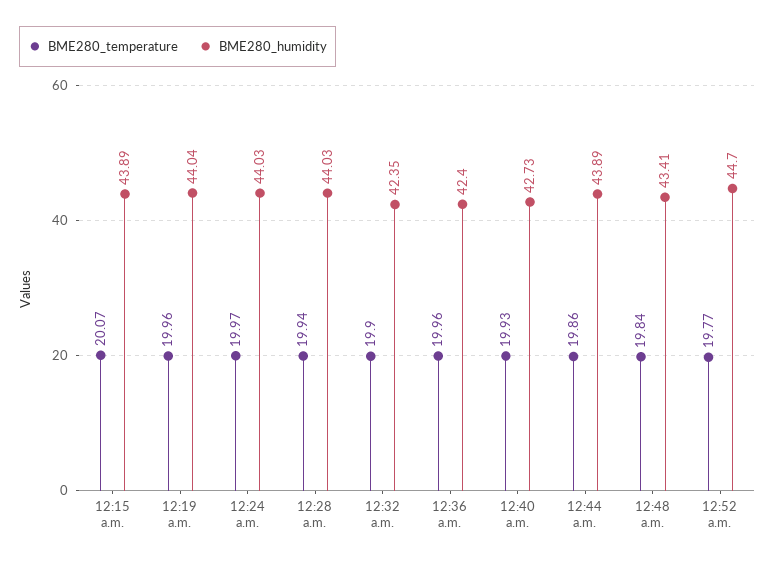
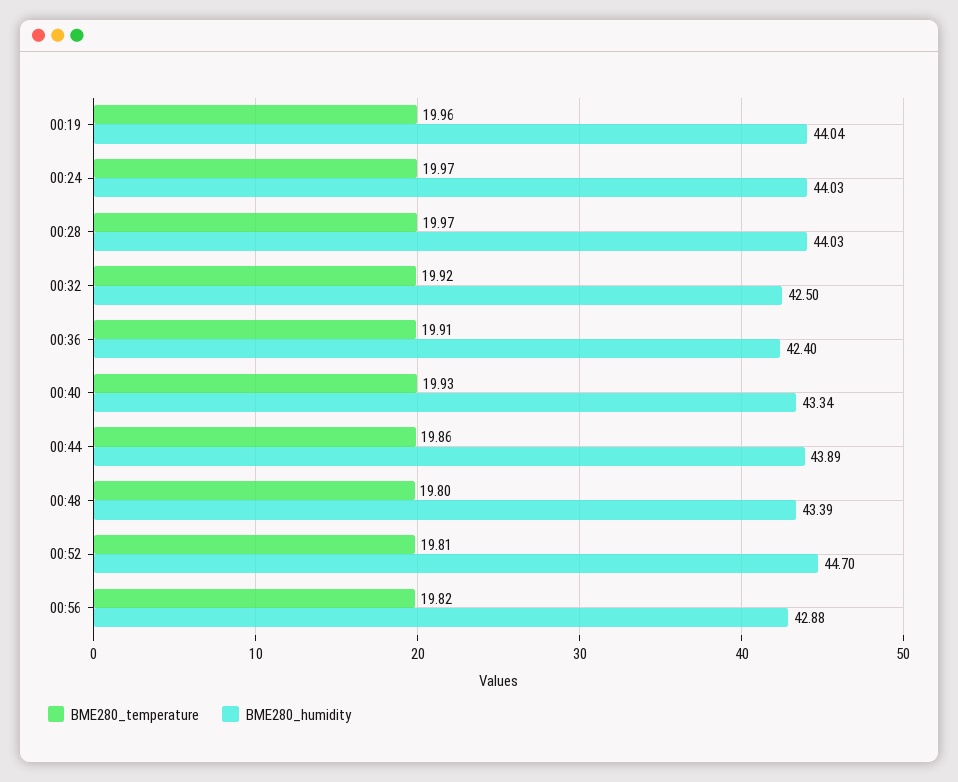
BME280_temperature, 12:15 a.m.: 20.07 -> none
BME280_humidity, 12:15 a.m.: 43.89 -> none
BME280_temperature, 12:28 a.m.: 19.94 -> 19.97
BME280_temperature, 12:32 a.m.: 19.9 -> 19.92
BME280_humidity, 12:32 a.m.: 42.35 -> 42.5
BME280_temperature, 12:36 a.m.: 19.96 -> 19.91
BME280_humidity, 12:40 a.m.: 42.73 -> 43.34
BME280_temperature, 12:48 a.m.: 19.84 -> 19.8
BME280_humidity, 12:48 a.m.: 43.41 -> 43.39
BME280_temperature, 12:52 a.m.: 19.77 -> 19.81
BME280_temperature, 00:56: none -> 19.82
BME280_humidity, 00:56: none -> 42.88

